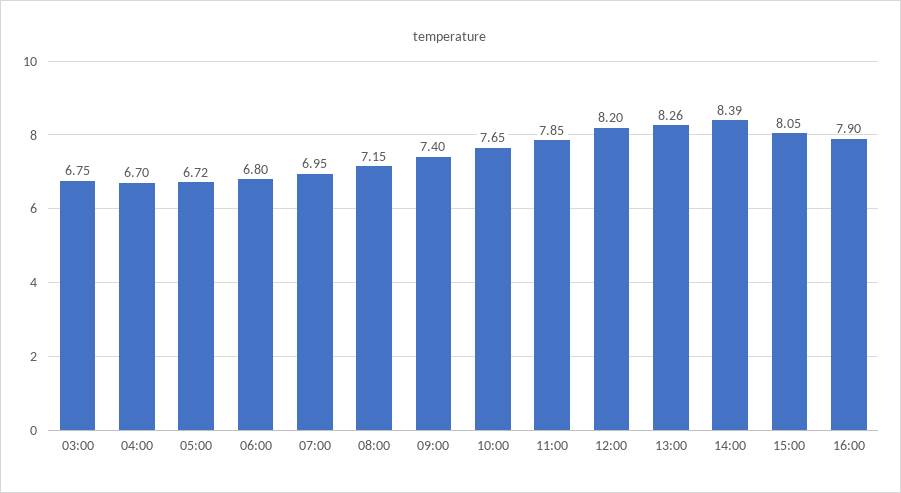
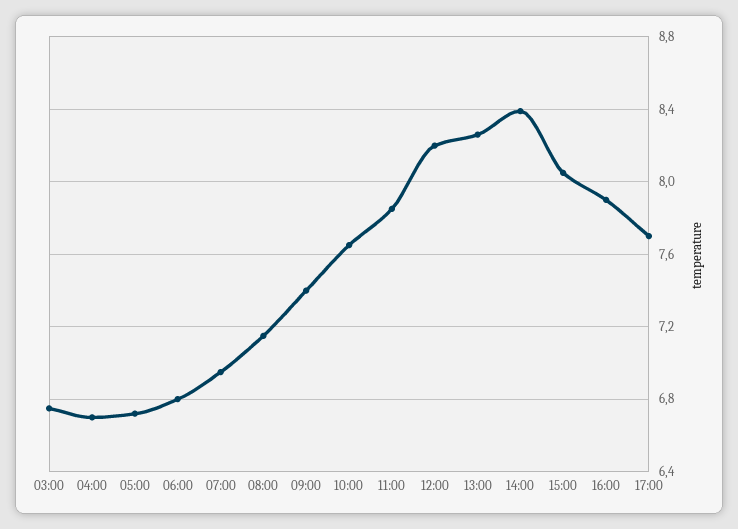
17:00: none -> 7.7

